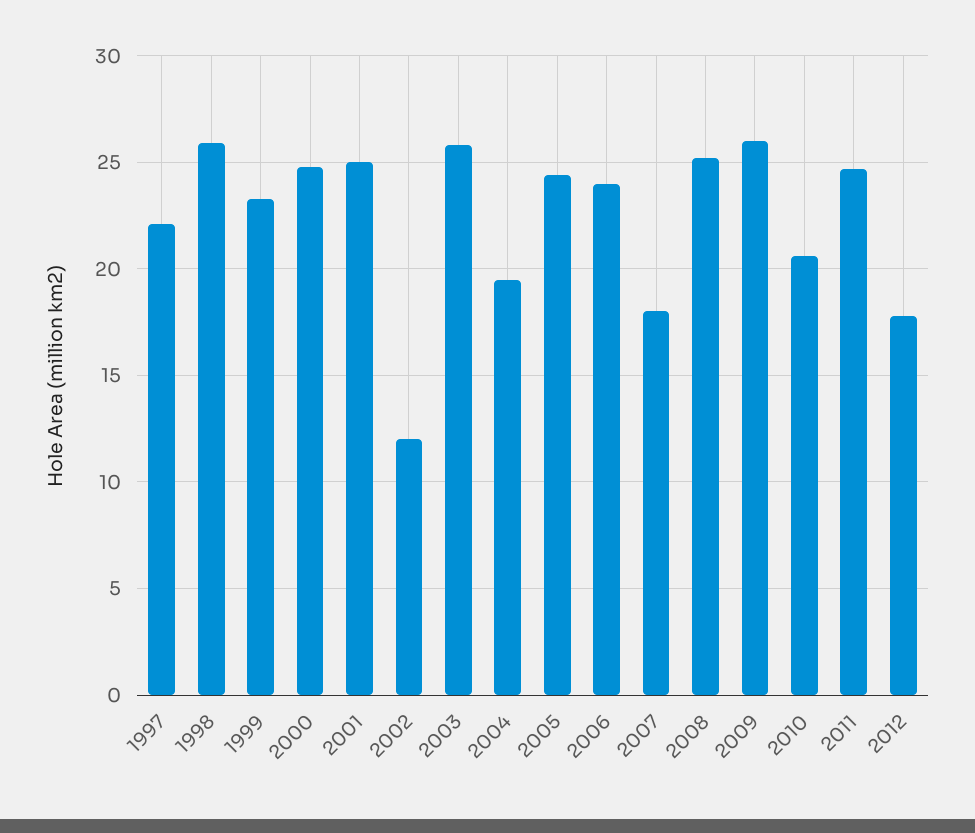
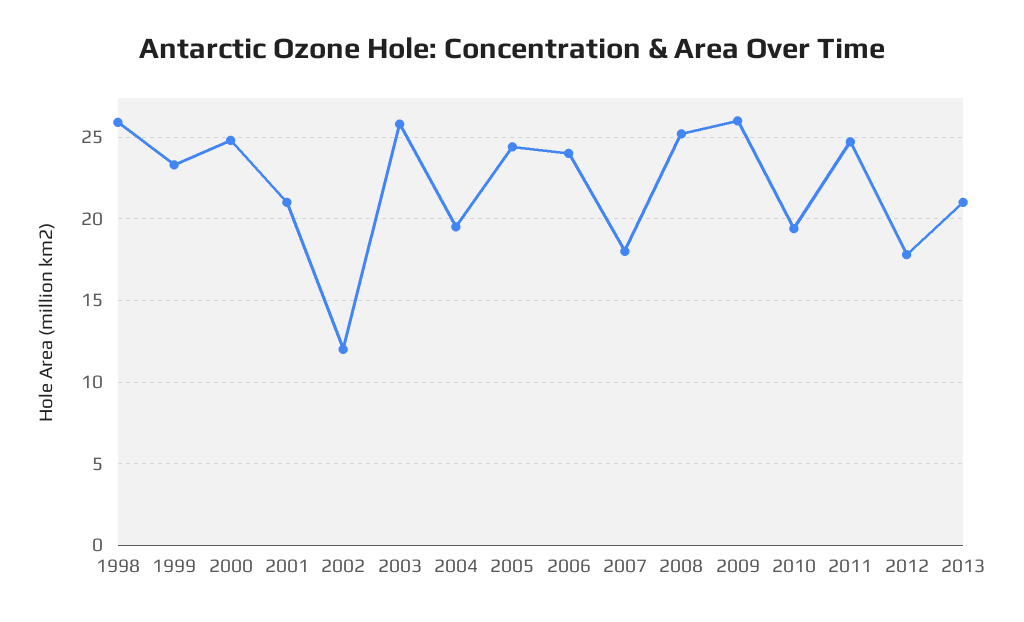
1997: 22 -> none
2001: 25 -> 21
2010: 20.5 -> 19.5
2013: none -> 21

